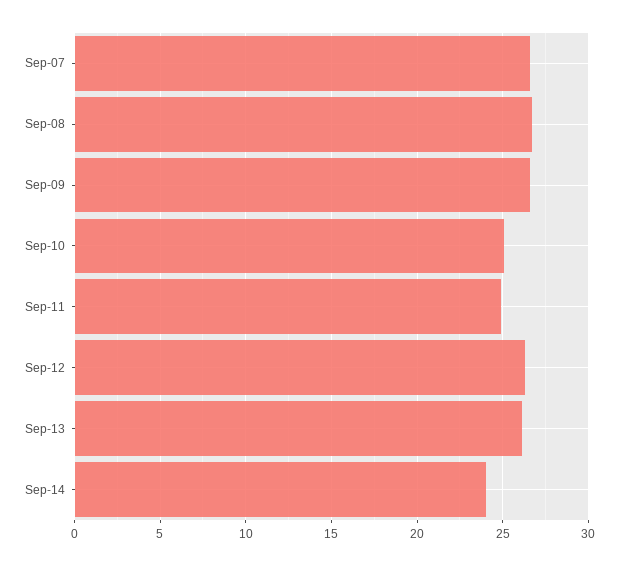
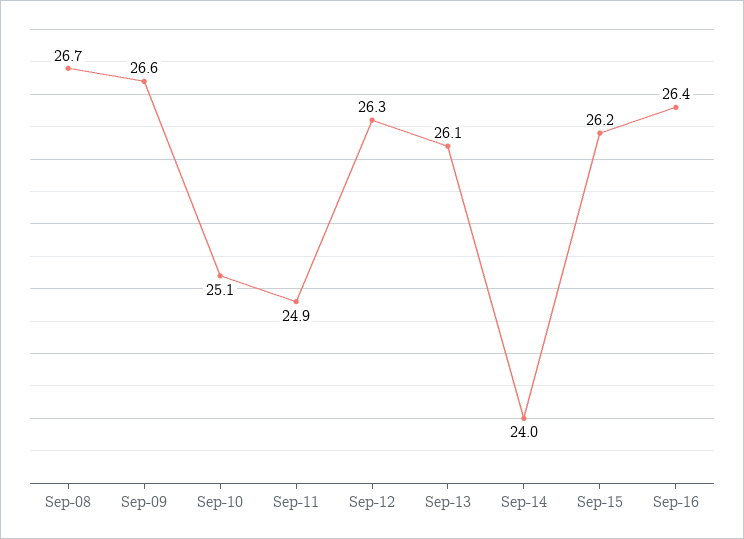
Sep-07: 26.5 -> none
Sep-15: none -> 26.2
Sep-16: none -> 26.4

